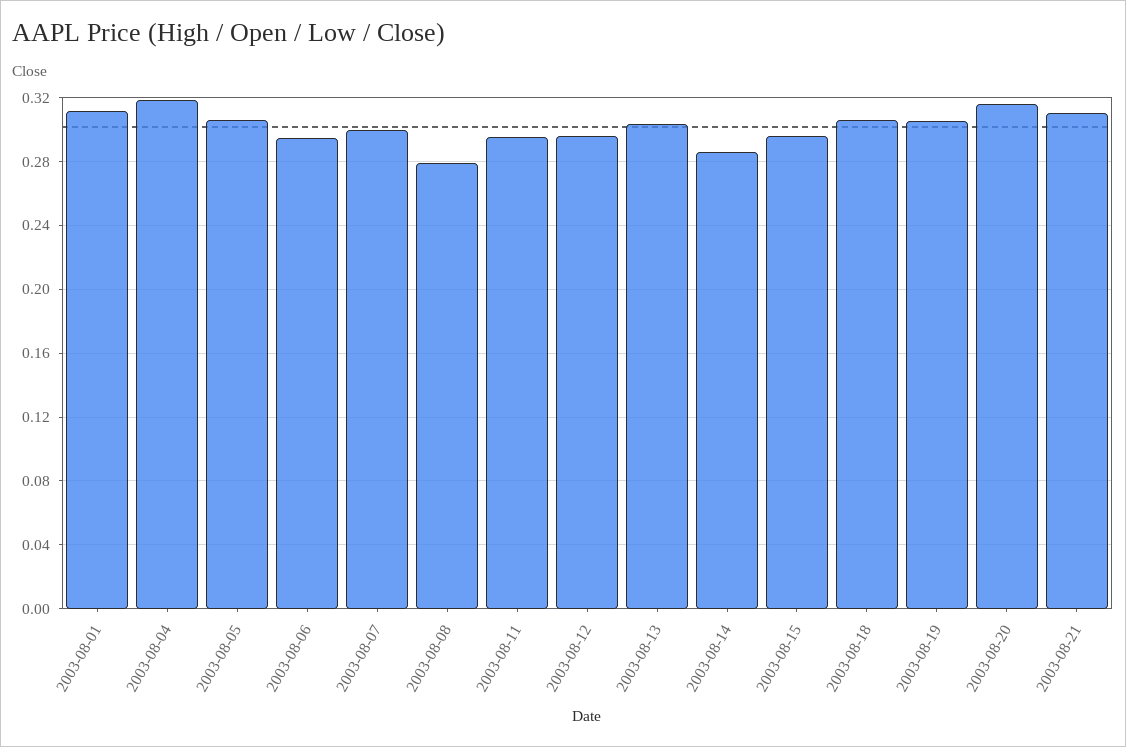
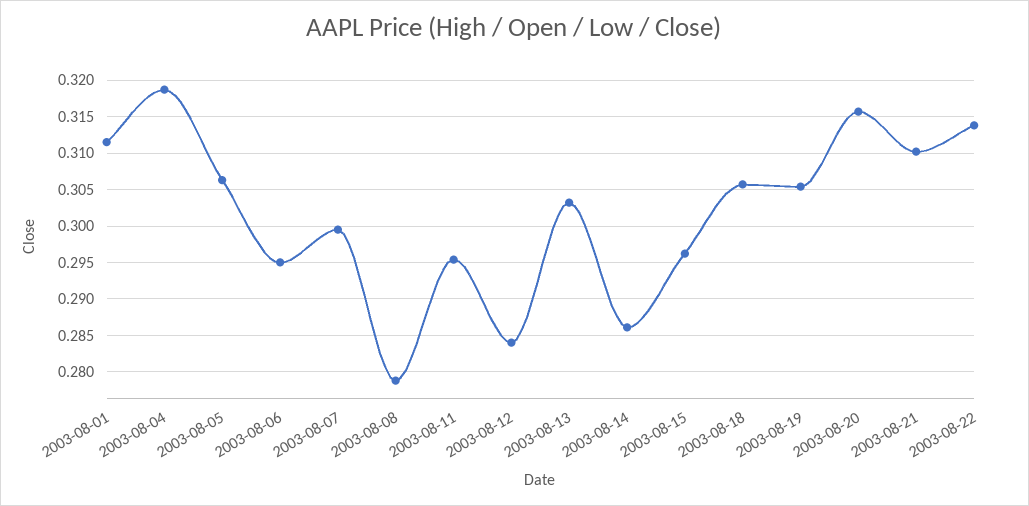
2003-08-12: 0.295 -> 0.284
2003-08-22: none -> 0.314

